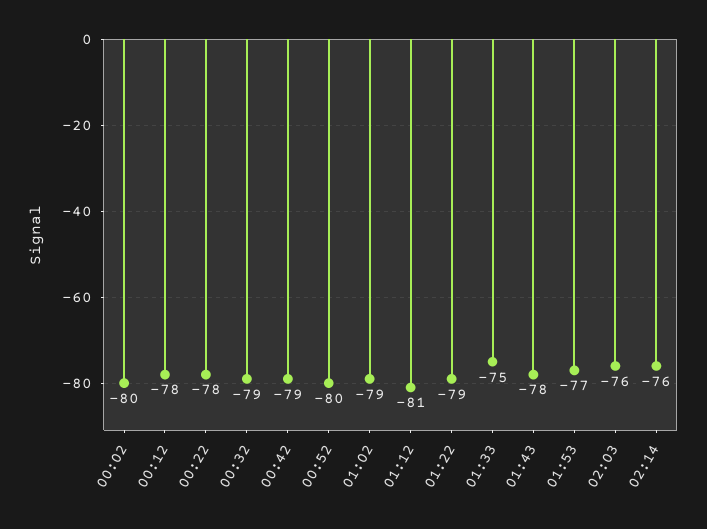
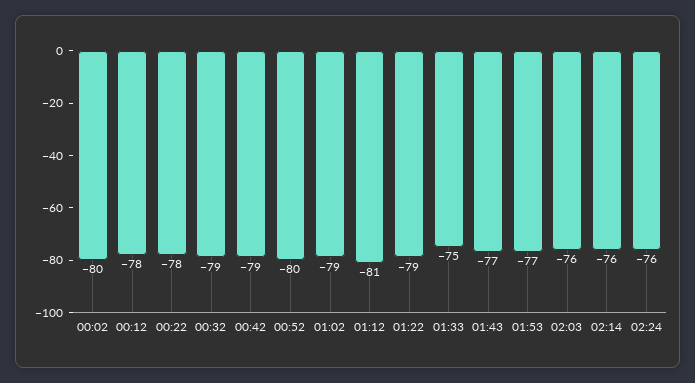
01:43: -78 -> -77
02:24: none -> -76

